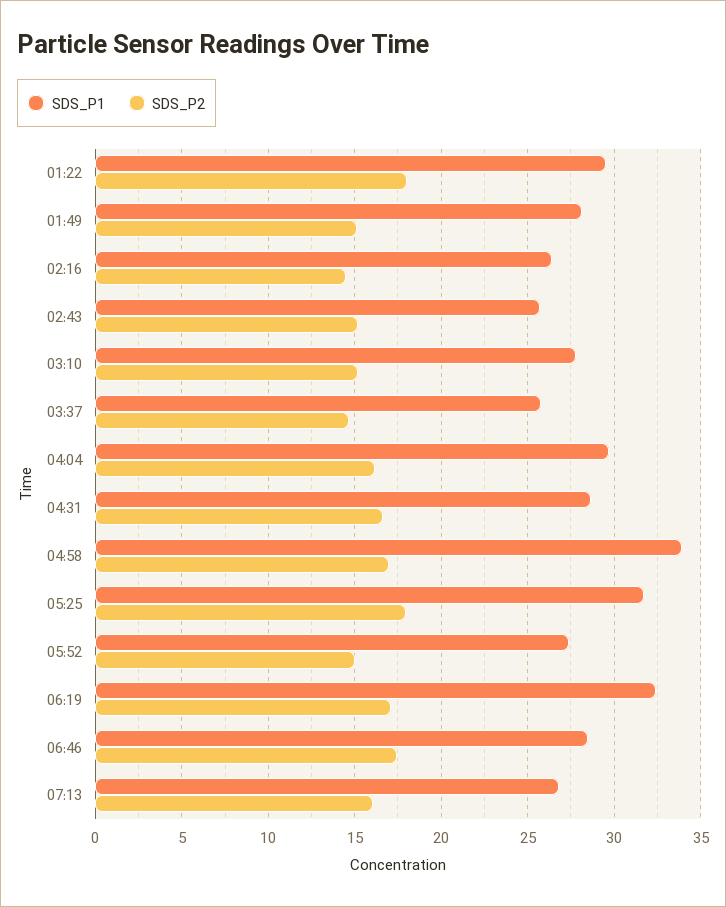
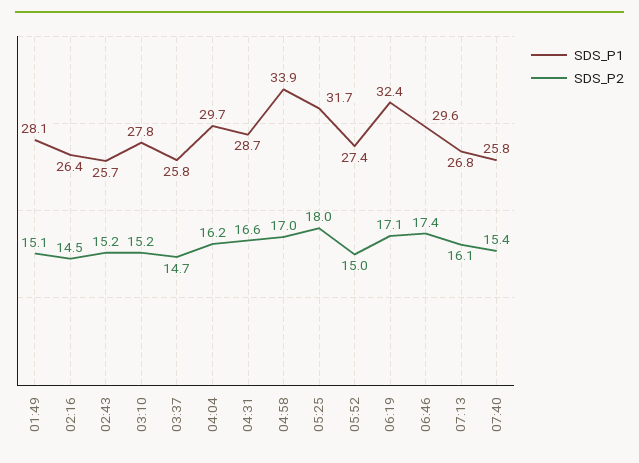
SDS_P1, 01:22: 29.5 -> none
SDS_P2, 01:22: 18 -> none
SDS_P1, 06:46: 28.5 -> 29.6
SDS_P1, 07:40: none -> 25.8
SDS_P2, 07:40: none -> 15.4

